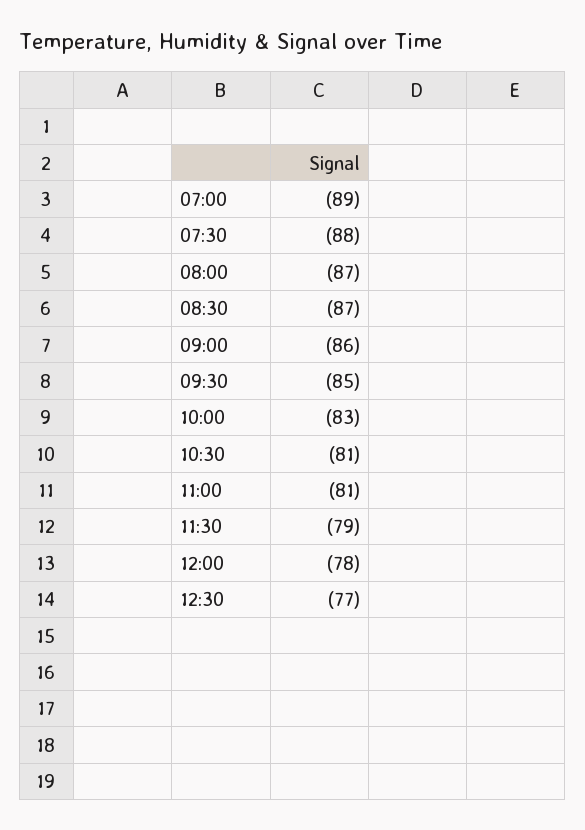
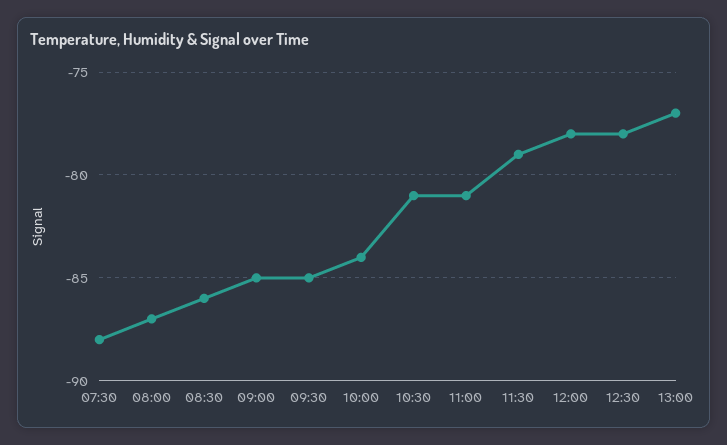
07:00: -89 -> none
08:30: -87 -> -86
09:00: -86 -> -85
10:00: -83 -> -84
12:30: -77 -> -78
13:00: none -> -77

